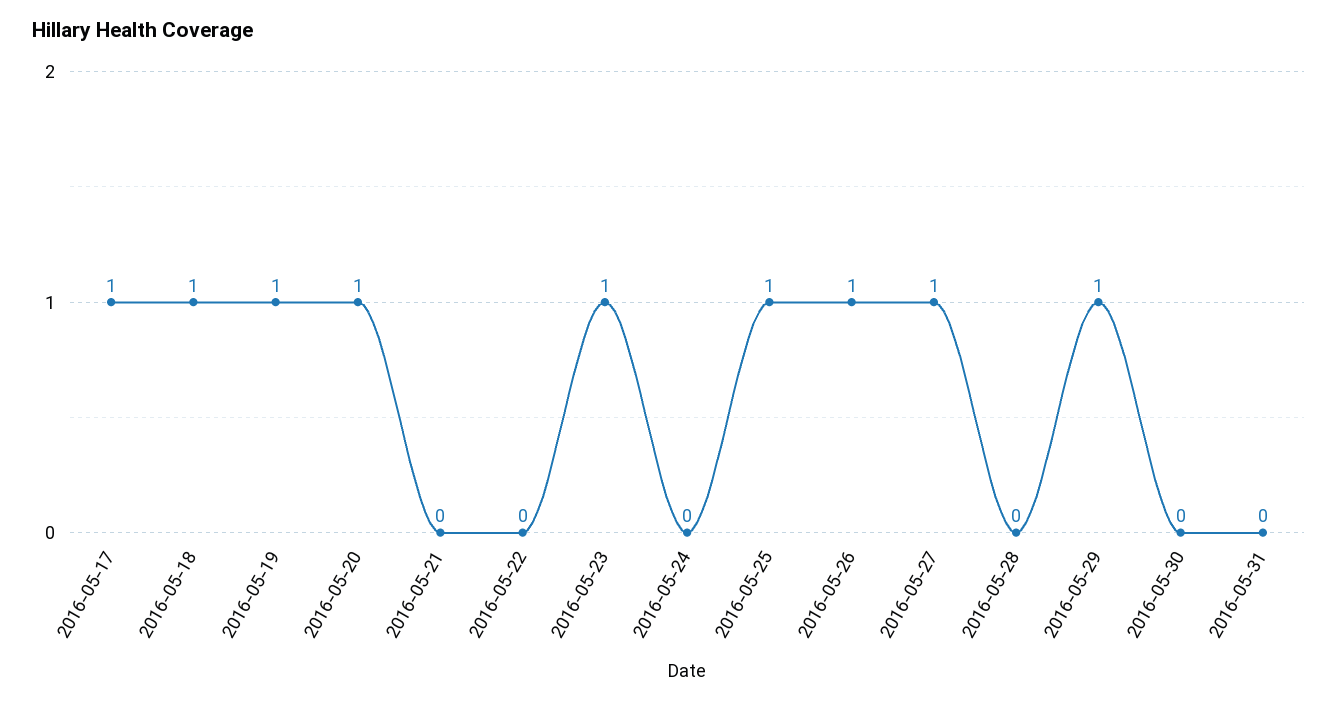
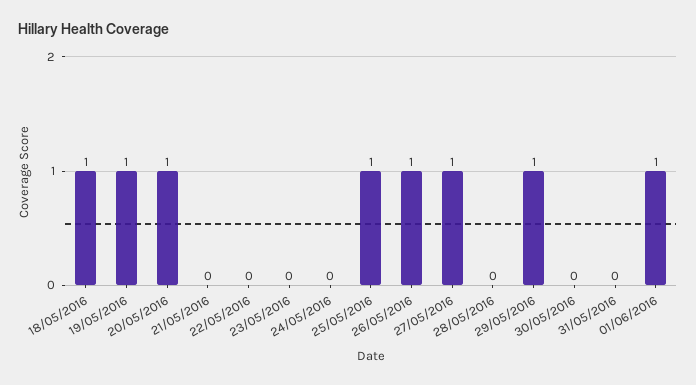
2016-05-17: 1 -> none
2016-05-23: 1 -> 0
01/06/2016: none -> 1

